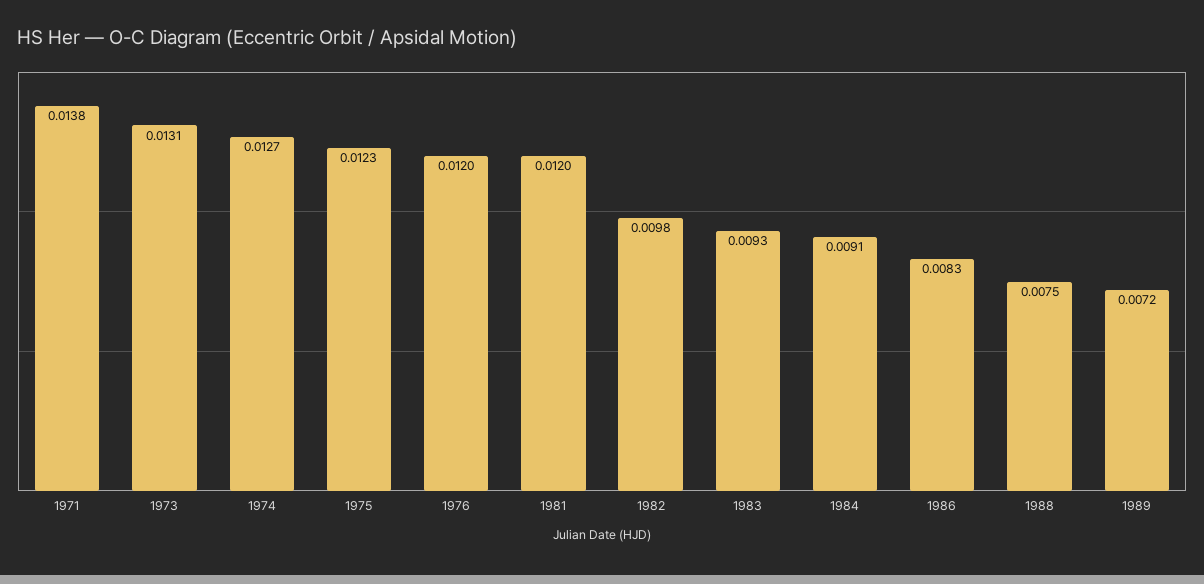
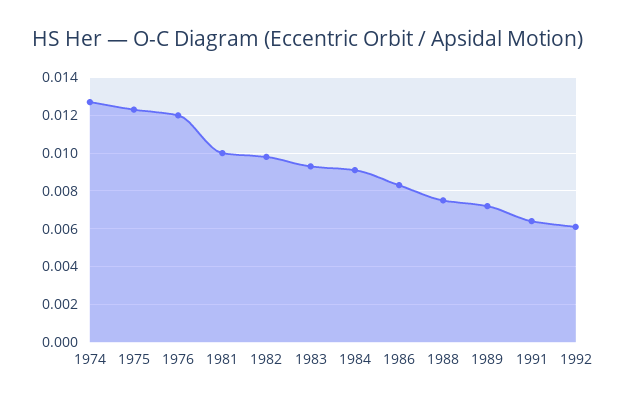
1971: 0.0138 -> none
1973: 0.0131 -> none
1981: 0.012 -> 0.01
1991: none -> 0.0065
1992: none -> 0.006

